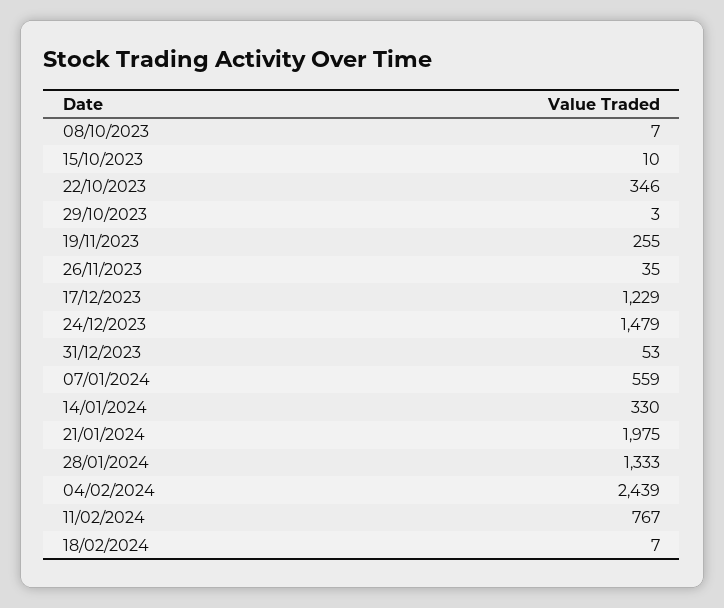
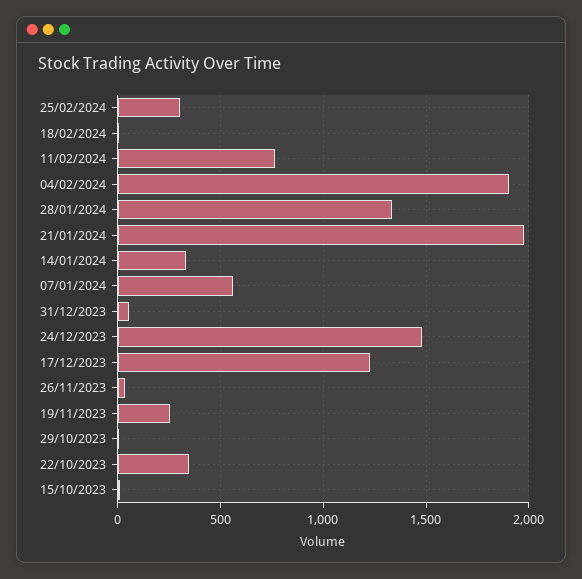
08/10/2023: 7 -> none
04/02/2024: 2439 -> 1900
25/02/2024: none -> 300

